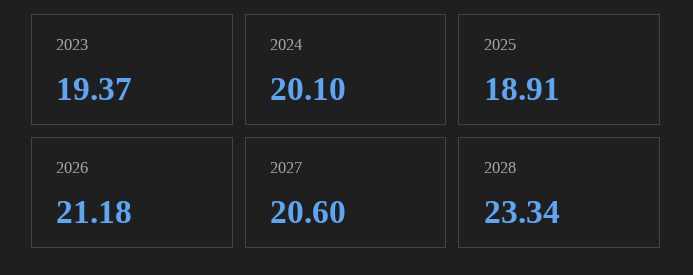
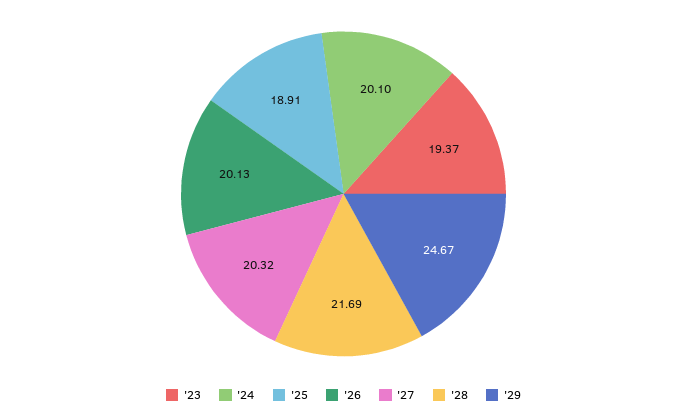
2026: 21.18 -> 20.13
2027: 20.6 -> 20.32
2028: 23.34 -> 21.69
'29: none -> 24.67

